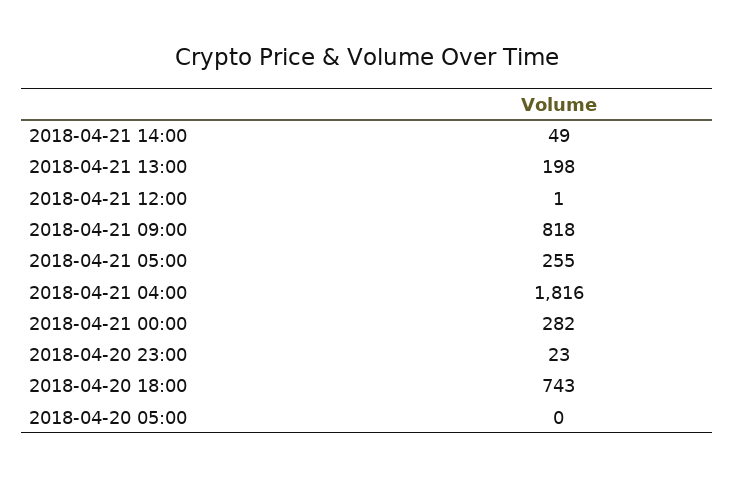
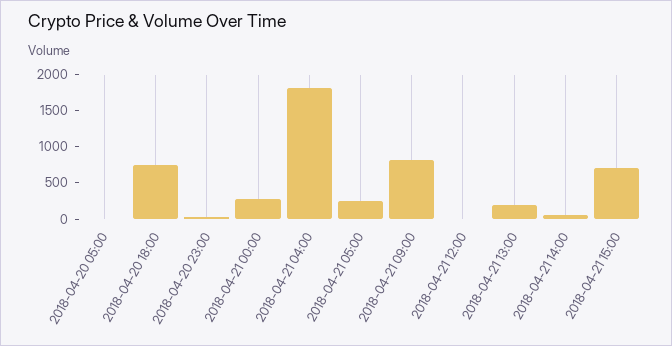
2018-04-21 15:00: none -> 750

